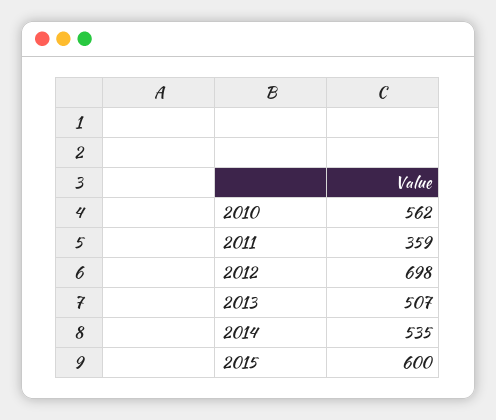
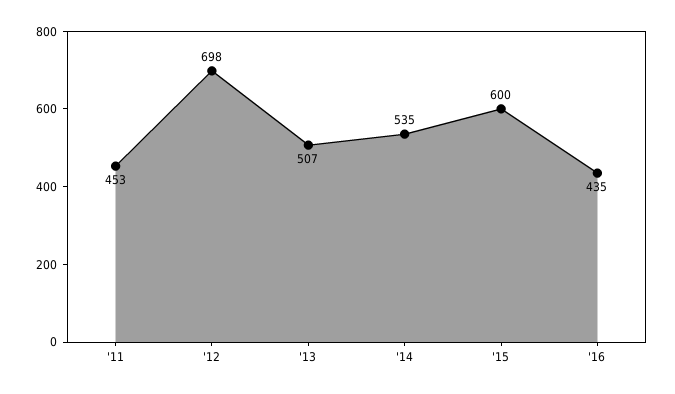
2010: 562 -> none
2011: 359 -> 453
'16: none -> 435

